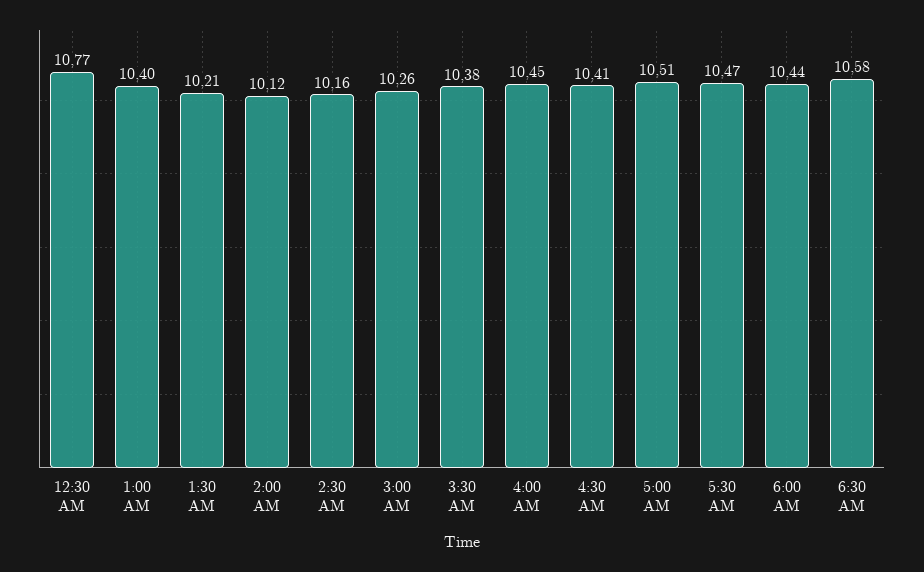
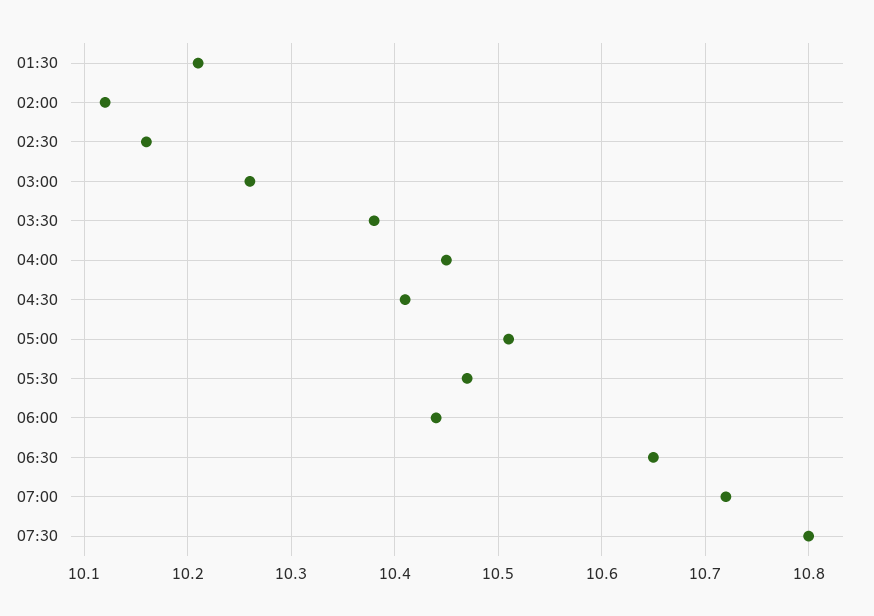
12:30 AM: 10.77 -> none
1:00 AM: 10.4 -> none
6:30 AM: 10.58 -> 10.65
07:00: none -> 10.72
07:30: none -> 10.8

